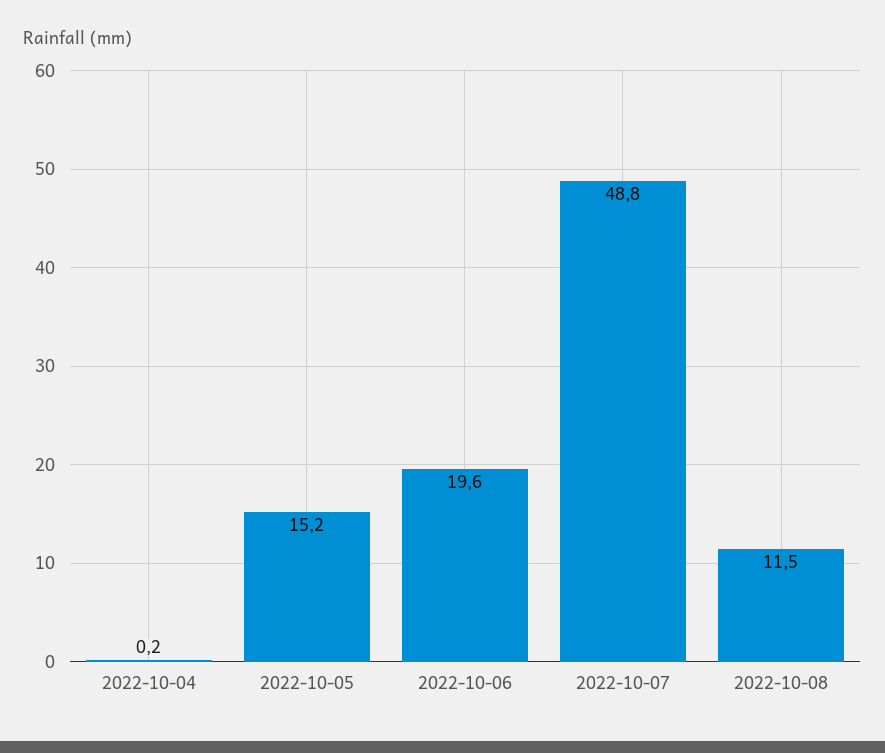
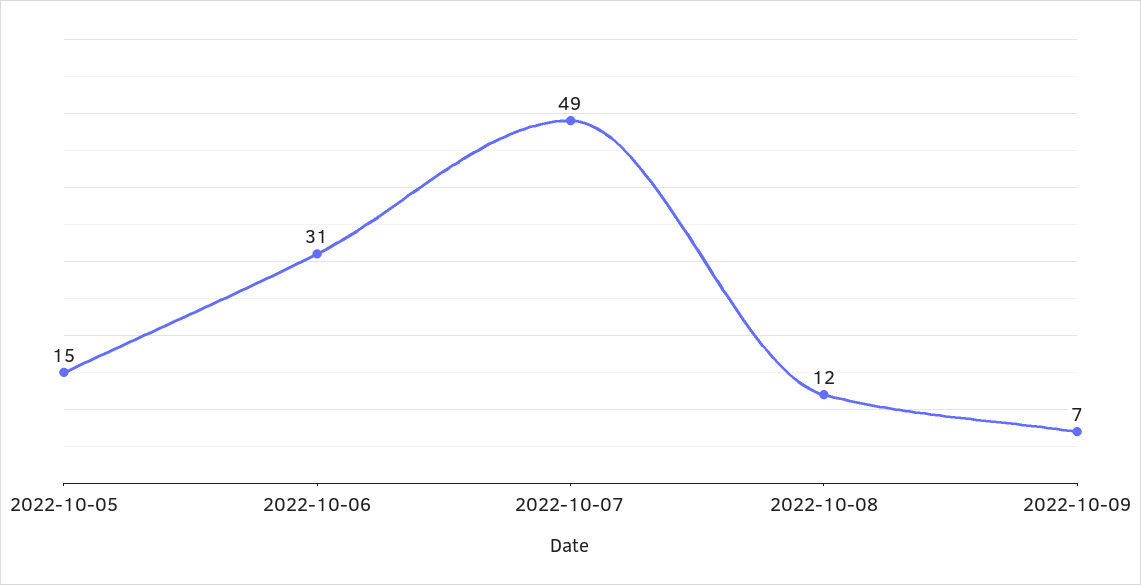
2022-10-04: 0.2 -> none
2022-10-06: 19.6 -> 31
2022-10-09: none -> 7

